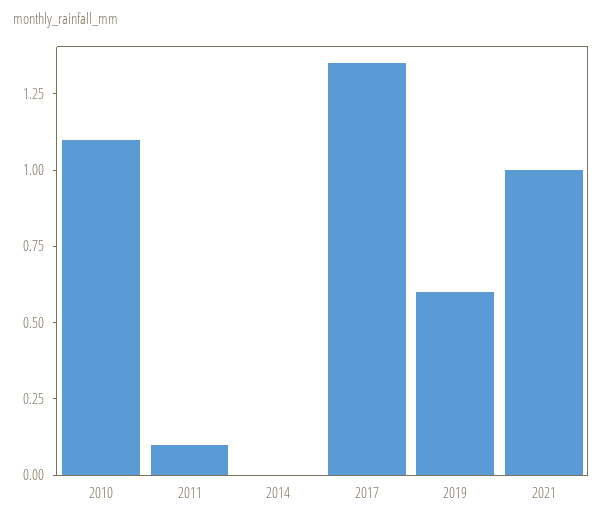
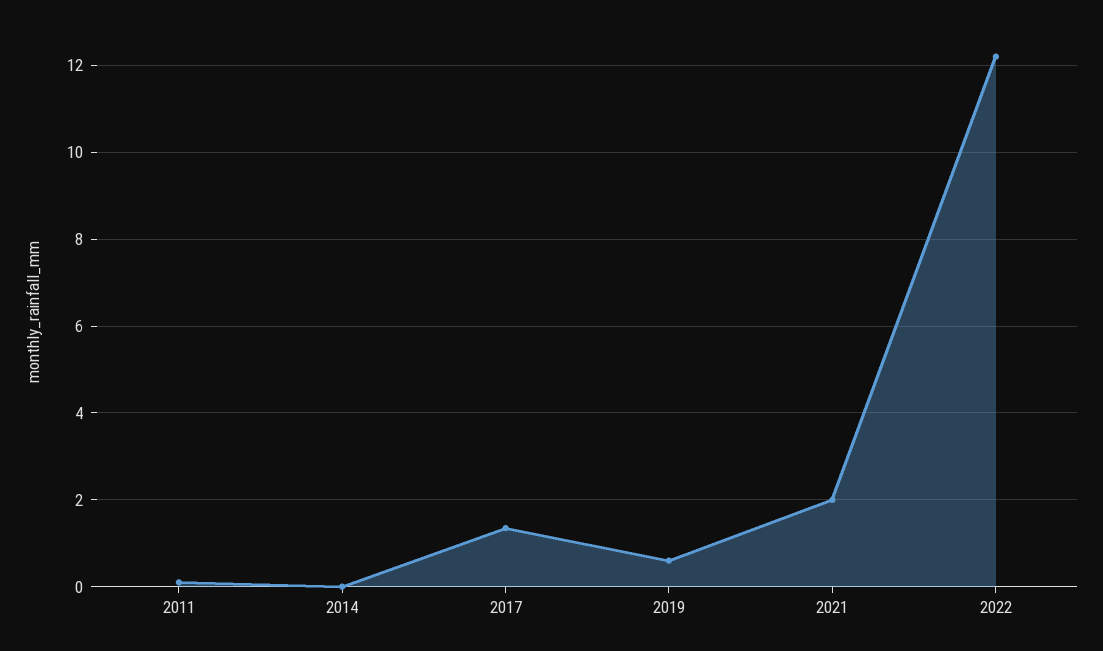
2010: 1.1 -> none
2021: 1 -> 2
2022: none -> 12.2

